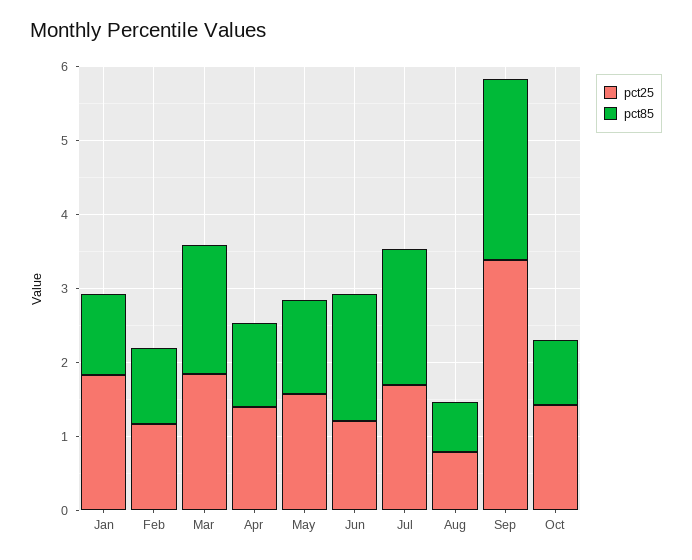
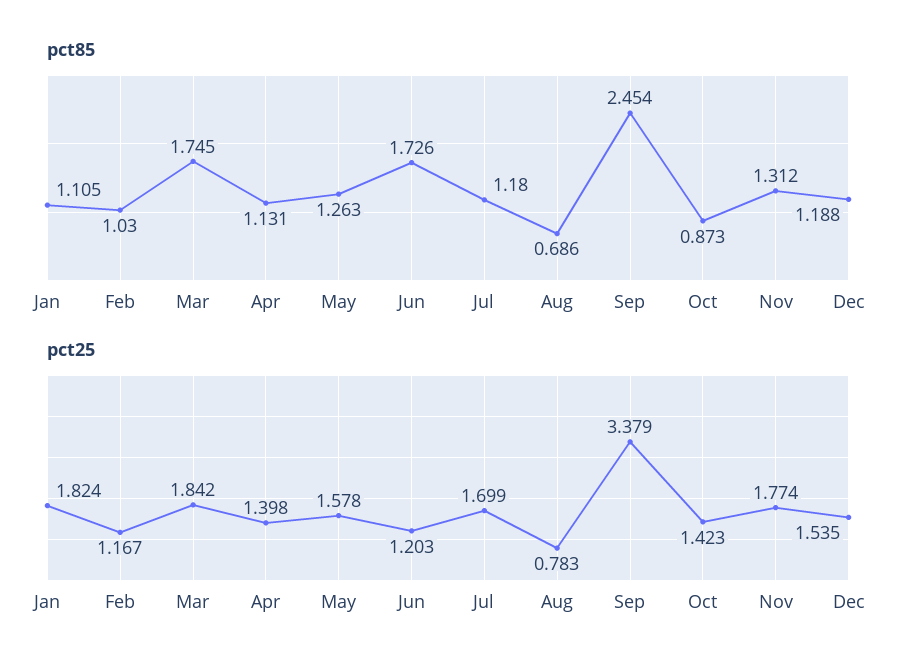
pct85, Jul: 1.8 -> 1.18
pct85, Nov: none -> 1.312
pct85, Dec: none -> 1.188
pct25, Nov: none -> 1.774
pct25, Dec: none -> 1.535

